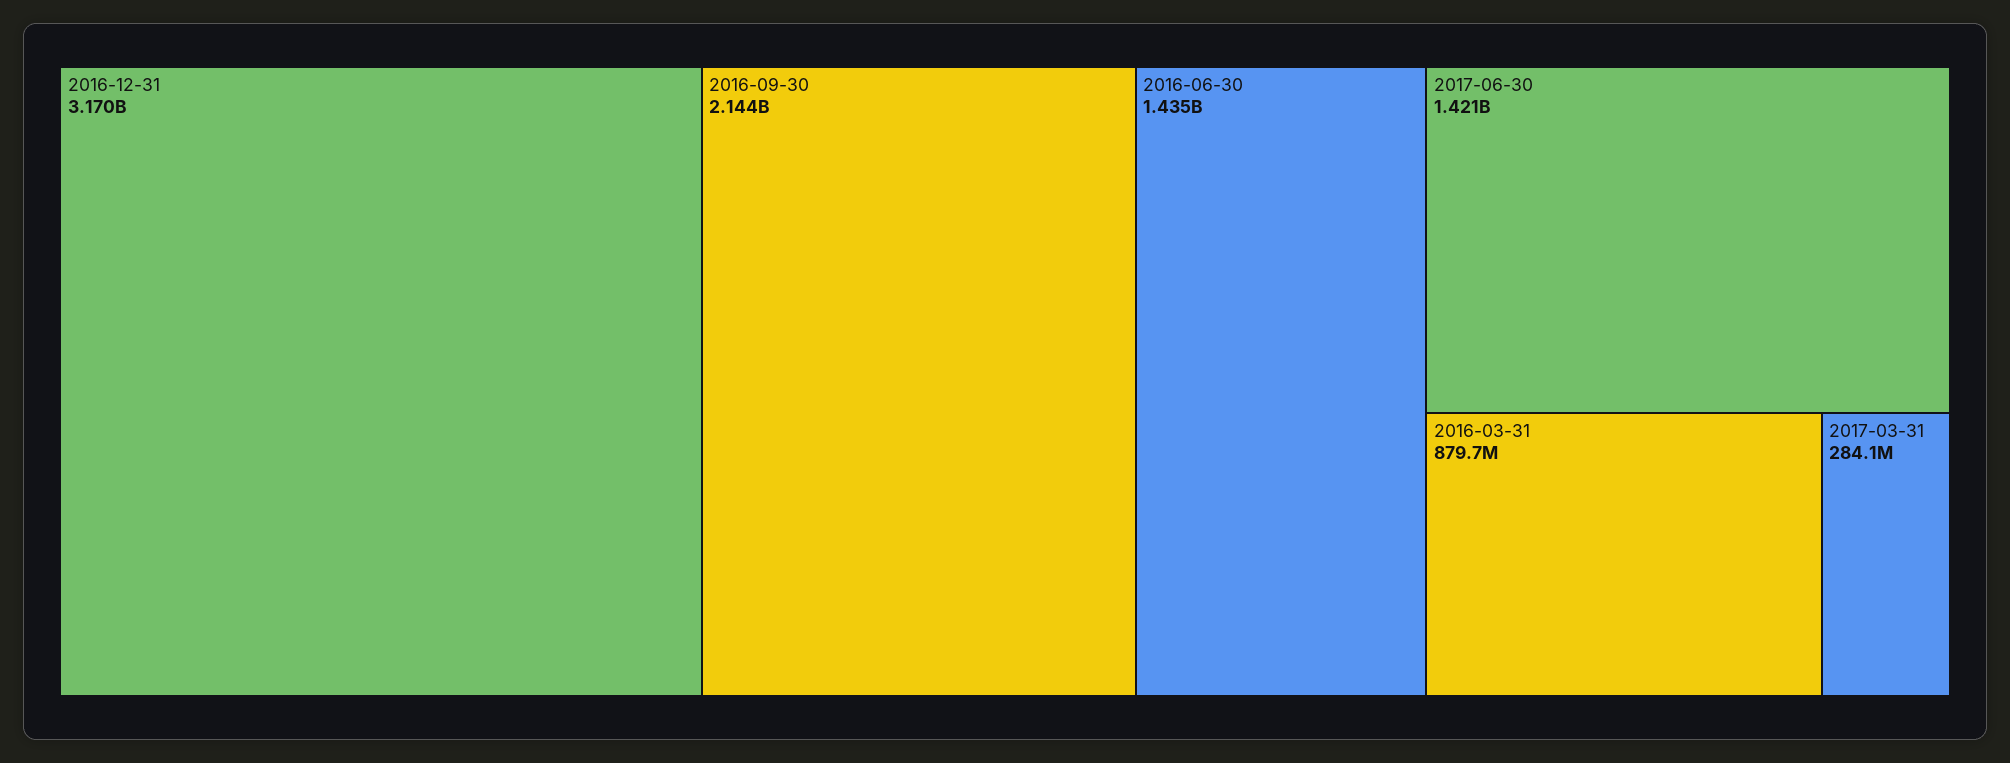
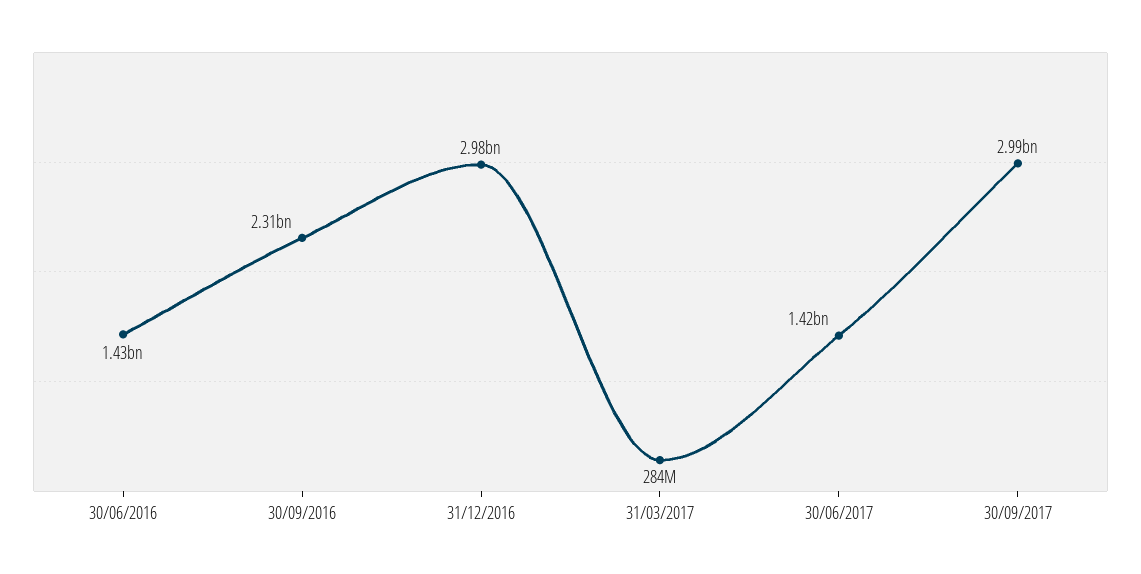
2016-12-31: 3170000000 -> 2980000000
2016-09-30: 2144000000 -> 2310000000
2016-03-31: 879700000 -> none
30/09/2017: none -> 2990000000

